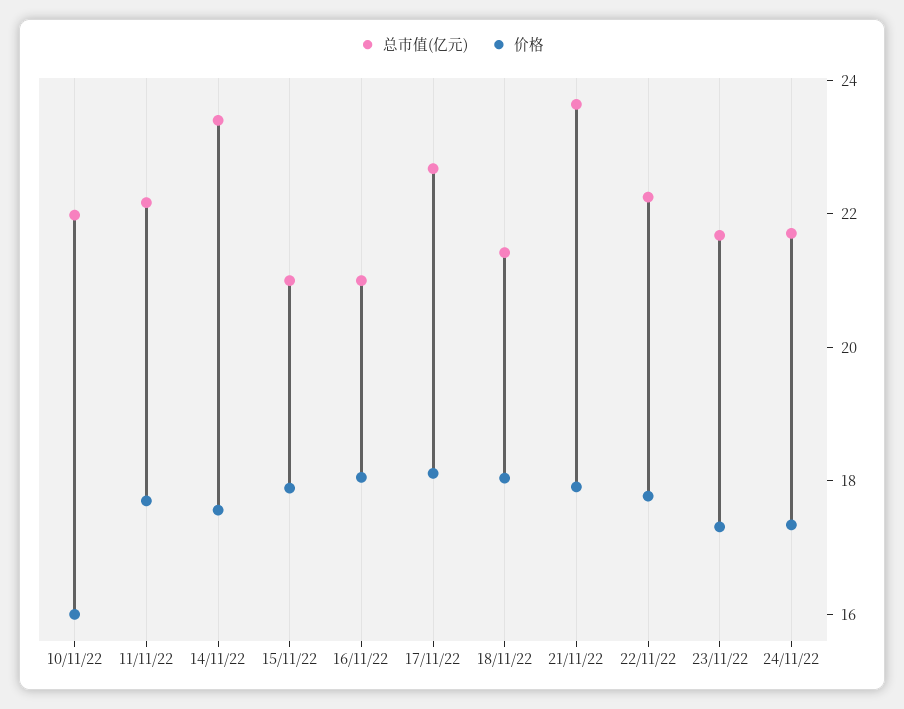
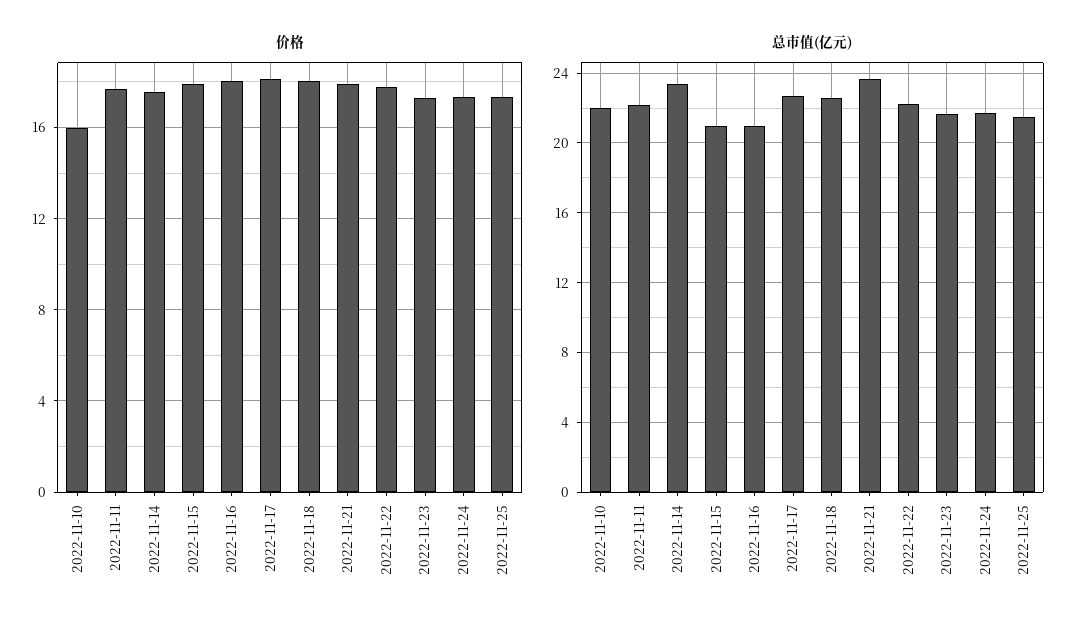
总市值(亿元), 18/11/22: 21.5 -> 22.5
价格, 2022-11-25: none -> 17.5
总市值(亿元), 2022-11-25: none -> 21.5

